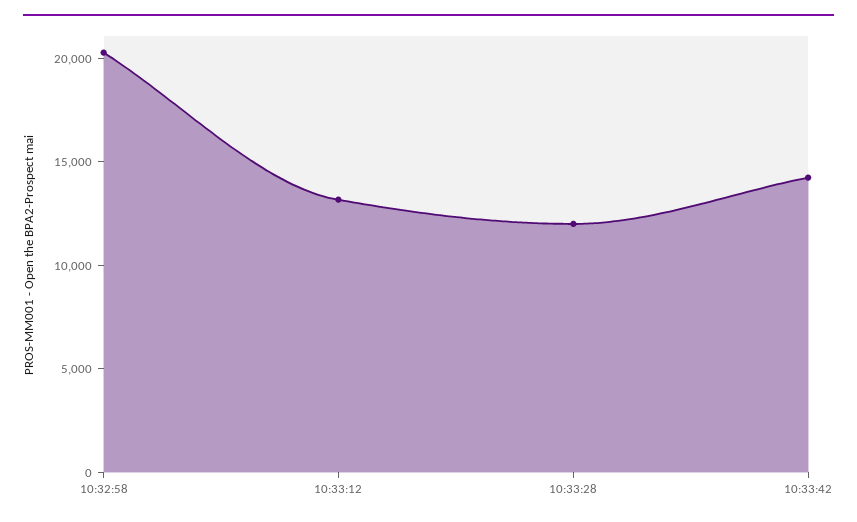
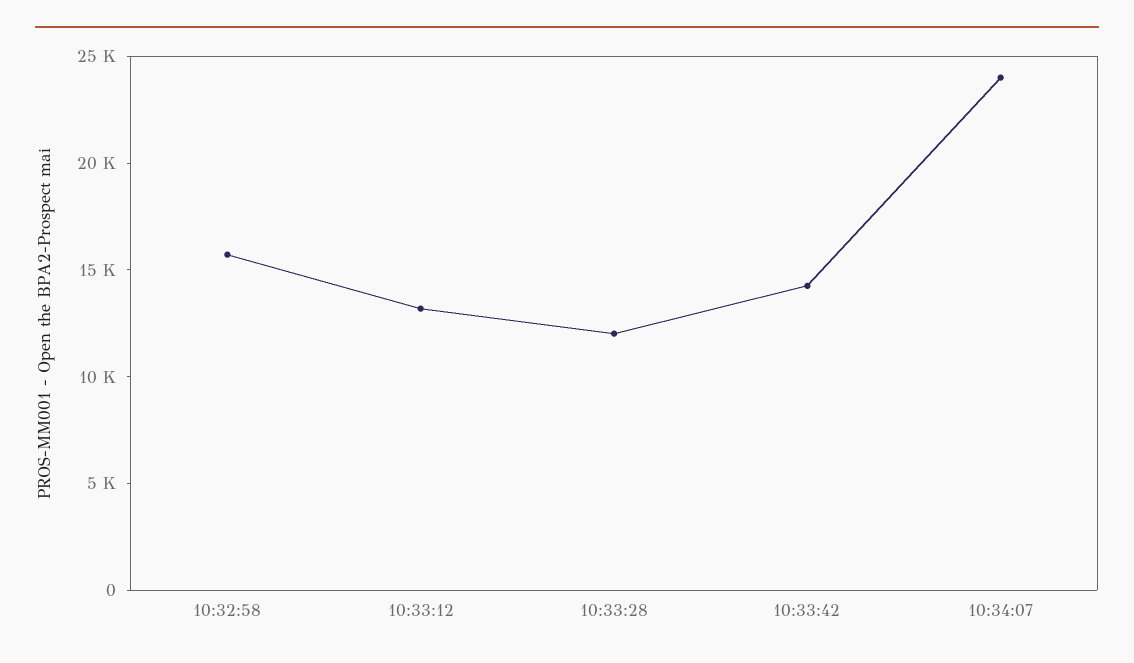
10:32:58: 20000 -> 16000
10:34:07: none -> 24000

